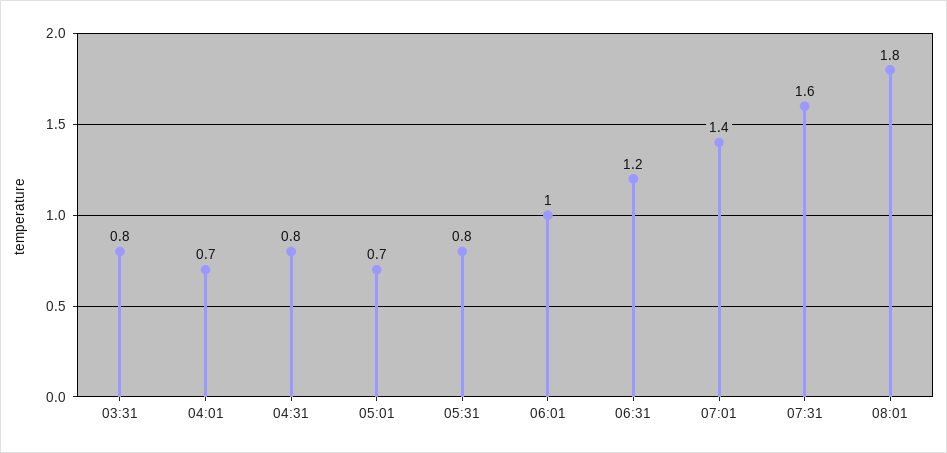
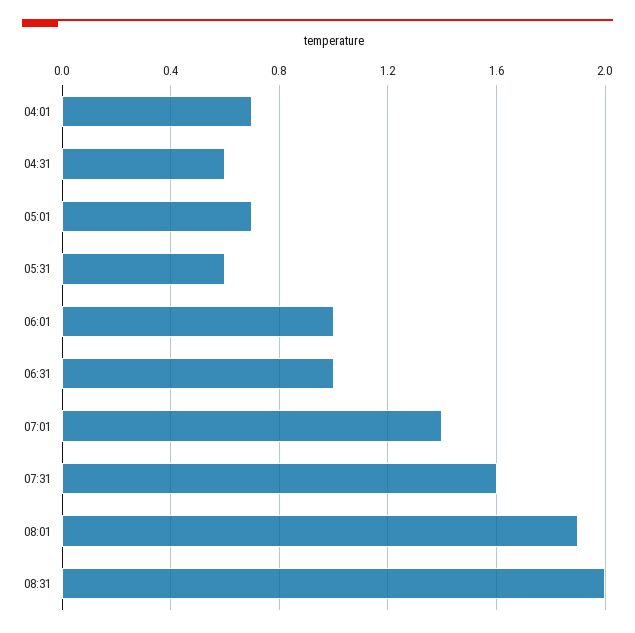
03:31: 0.8 -> none
04:31: 0.8 -> 0.6
05:31: 0.8 -> 0.6
06:31: 1.2 -> 1
08:01: 1.8 -> 1.9
08:31: none -> 2

